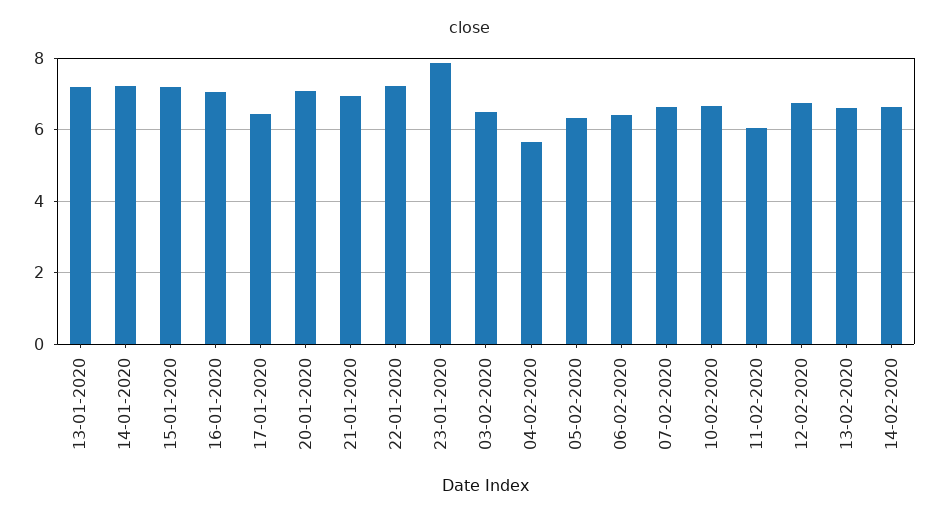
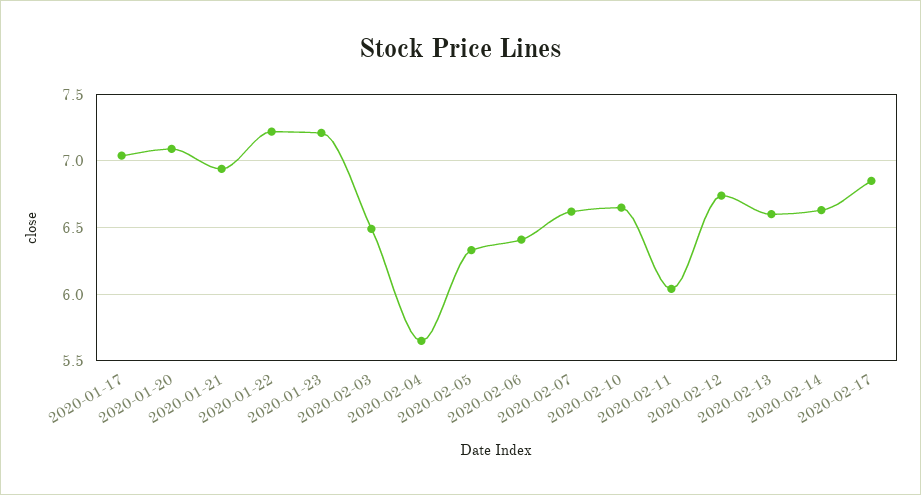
13-01-2020: 7.2 -> none
14-01-2020: 7.2 -> none
15-01-2020: 7.2 -> none
16-01-2020: 7 -> none
17-01-2020: 6.4 -> 7.05
23-01-2020: 7.8 -> 7.2
2020-02-17: none -> 6.85

